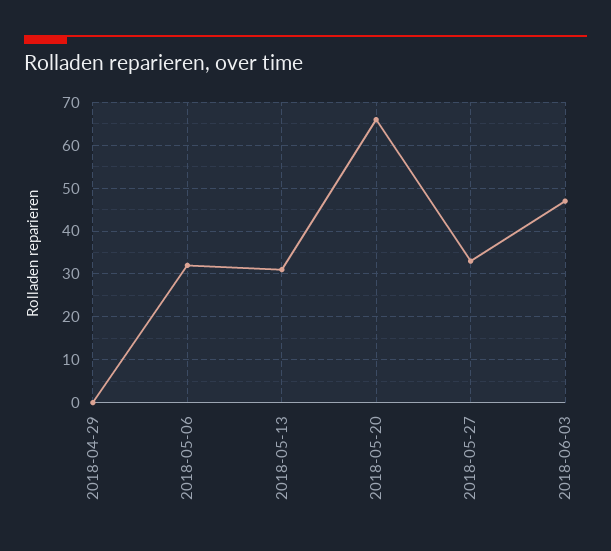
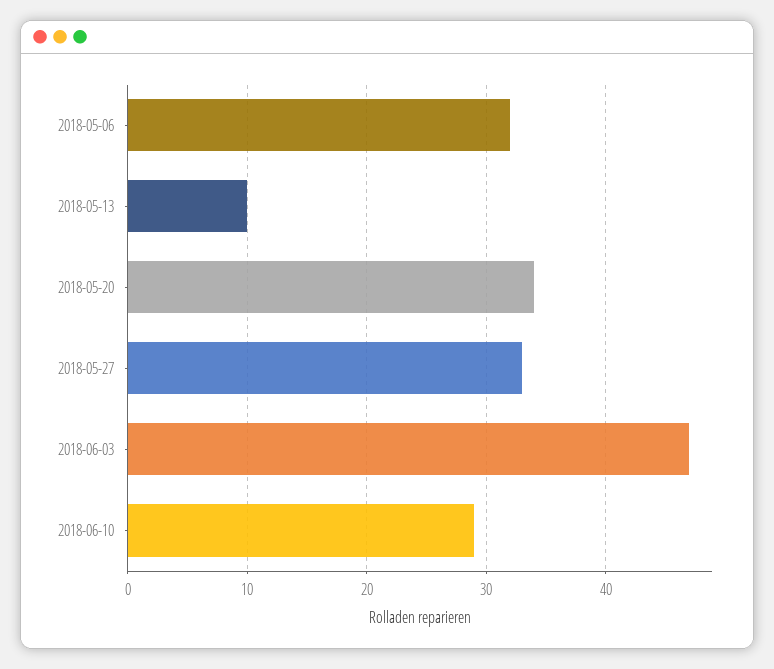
2018-04-29: 0 -> none
2018-05-13: 30 -> 10
2018-05-20: 65 -> 34
2018-06-10: none -> 29

